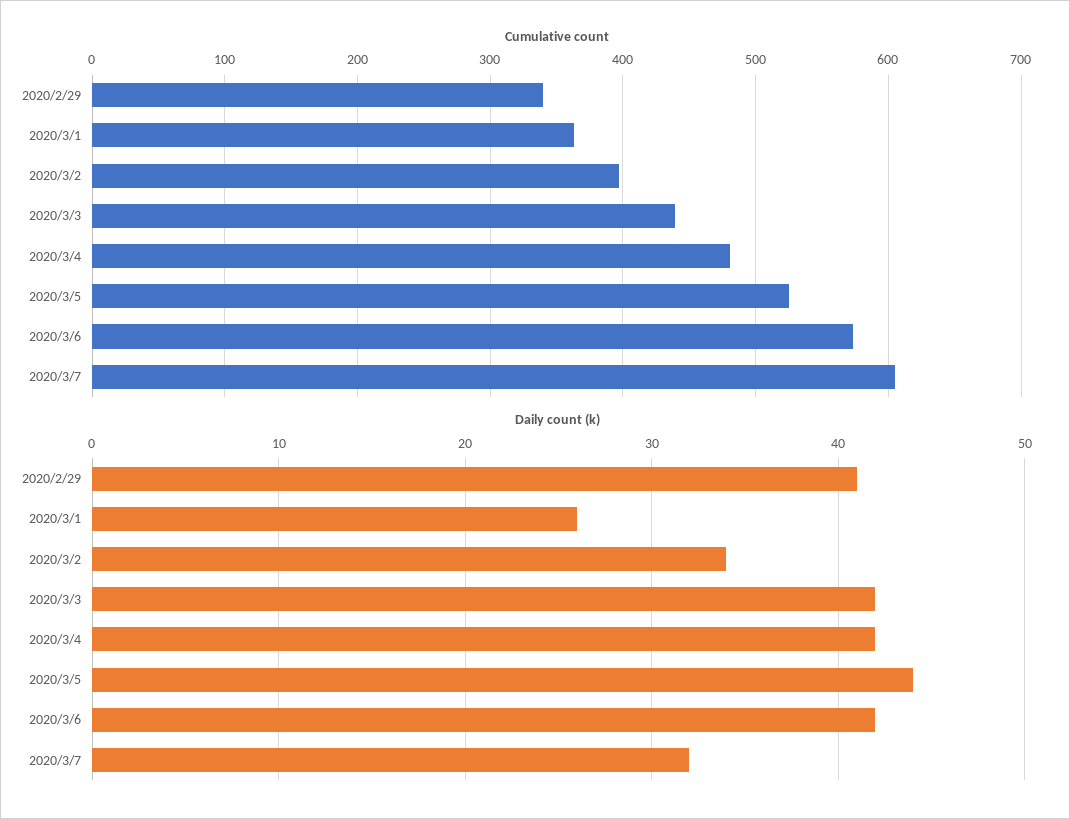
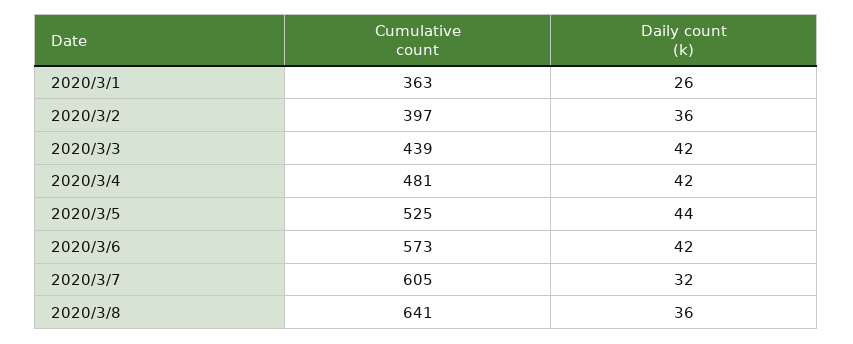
Cumulative count, 2020/2/29: 340 -> none
Daily count (k), 2020/2/29: 41 -> none
Daily count (k), 2020/3/2: 34 -> 36
Cumulative count, 2020/3/8: none -> 641
Daily count (k), 2020/3/8: none -> 36

